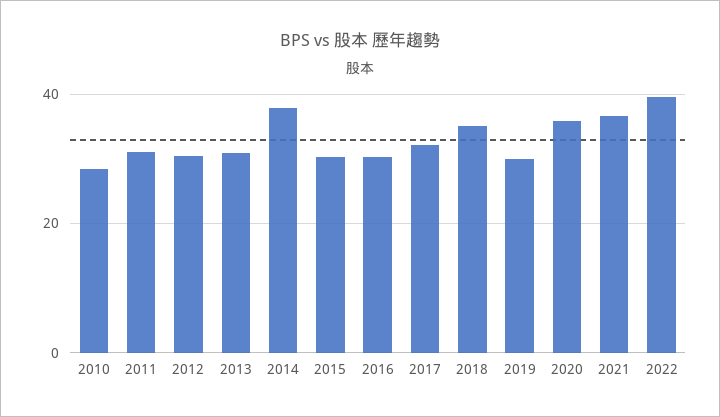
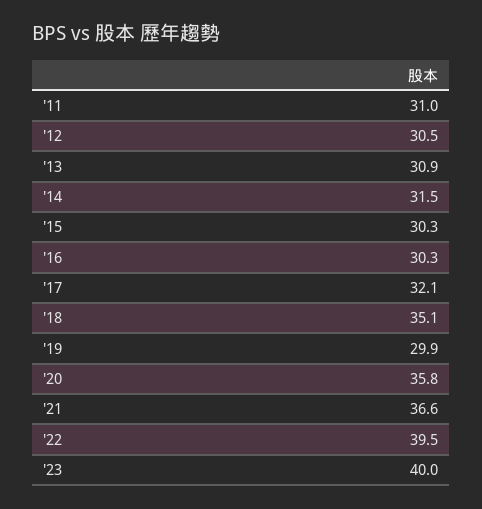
2010: 28 -> none
2014: 38 -> 31.5
'23: none -> 40

